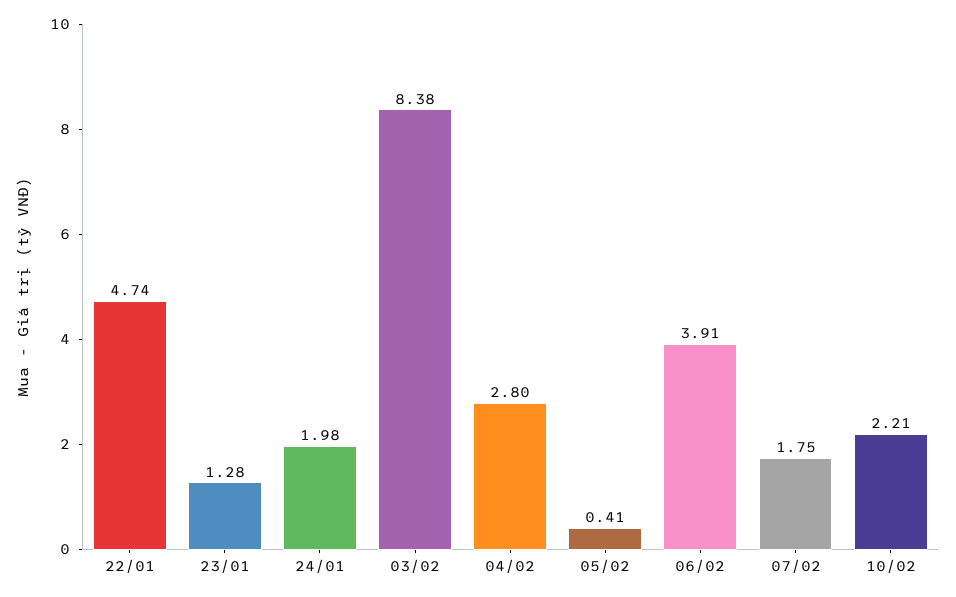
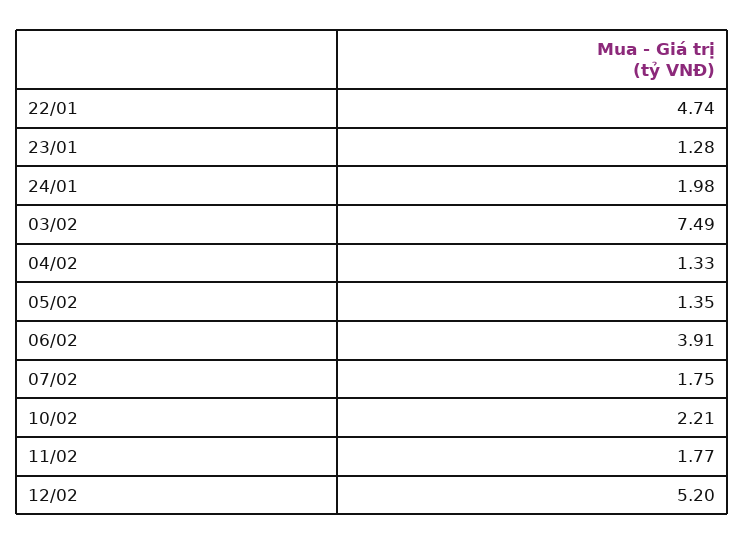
03/02: 8.38 -> 7.49
04/02: 2.8 -> 1.33
05/02: 0.41 -> 1.35
11/02: none -> 1.77
12/02: none -> 5.2

